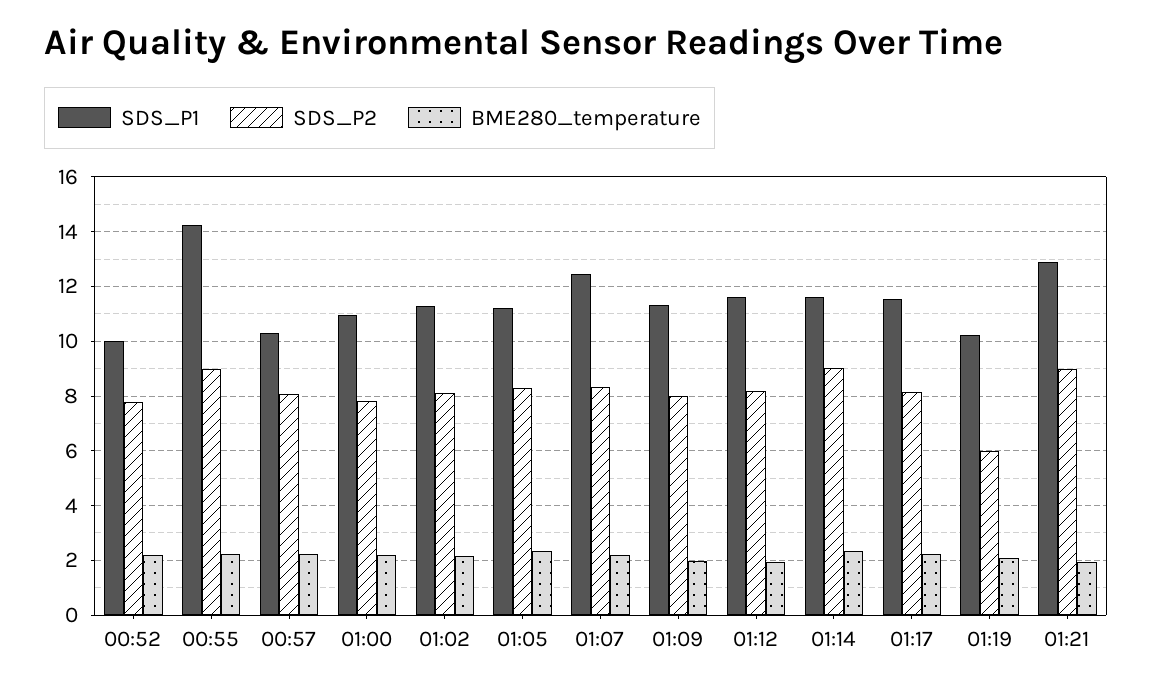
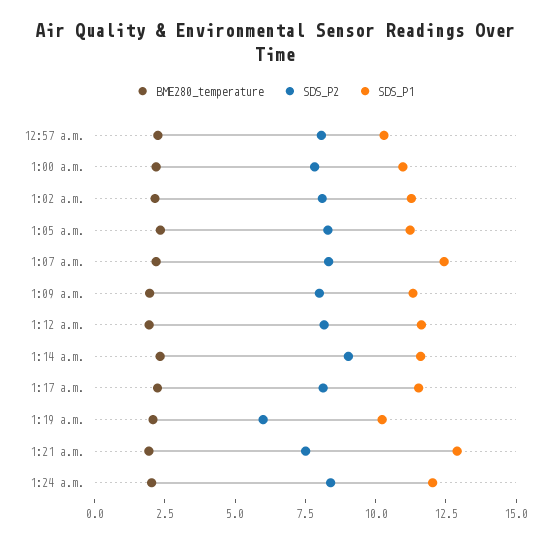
SDS_P1, 00:52: 10 -> none
SDS_P2, 00:52: 7.75 -> none
BME280_temperature, 00:52: 2.25 -> none
SDS_P1, 00:55: 14.25 -> none
SDS_P2, 00:55: 9 -> none
BME280_temperature, 00:55: 2.25 -> none
SDS_P2, 01:21: 9 -> 7.5
BME280_temperature, 1:24 a.m.: none -> 2
SDS_P2, 1:24 a.m.: none -> 8.5
SDS_P1, 1:24 a.m.: none -> 12

